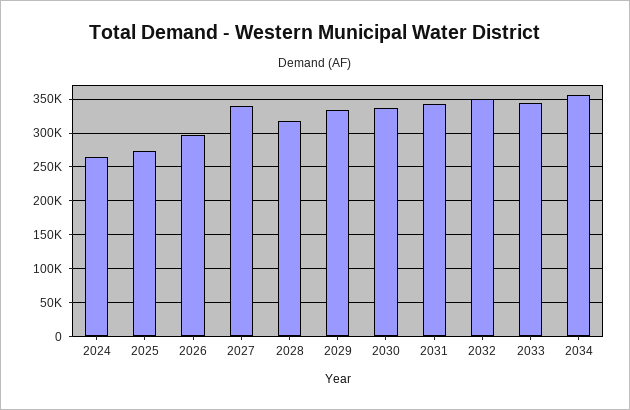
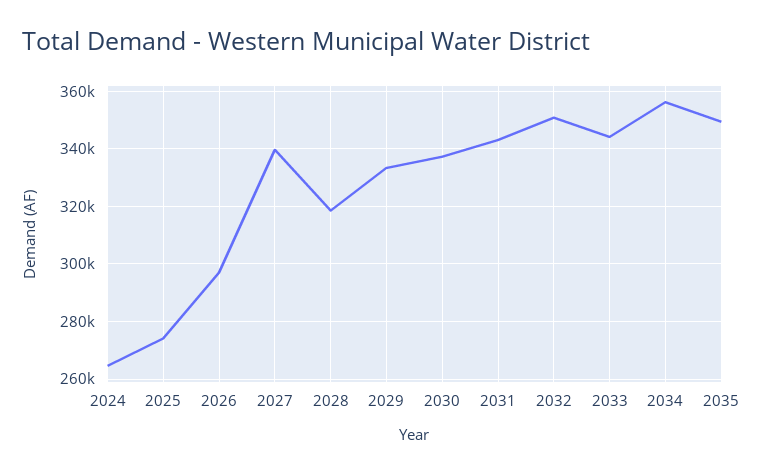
2035: none -> 350000

